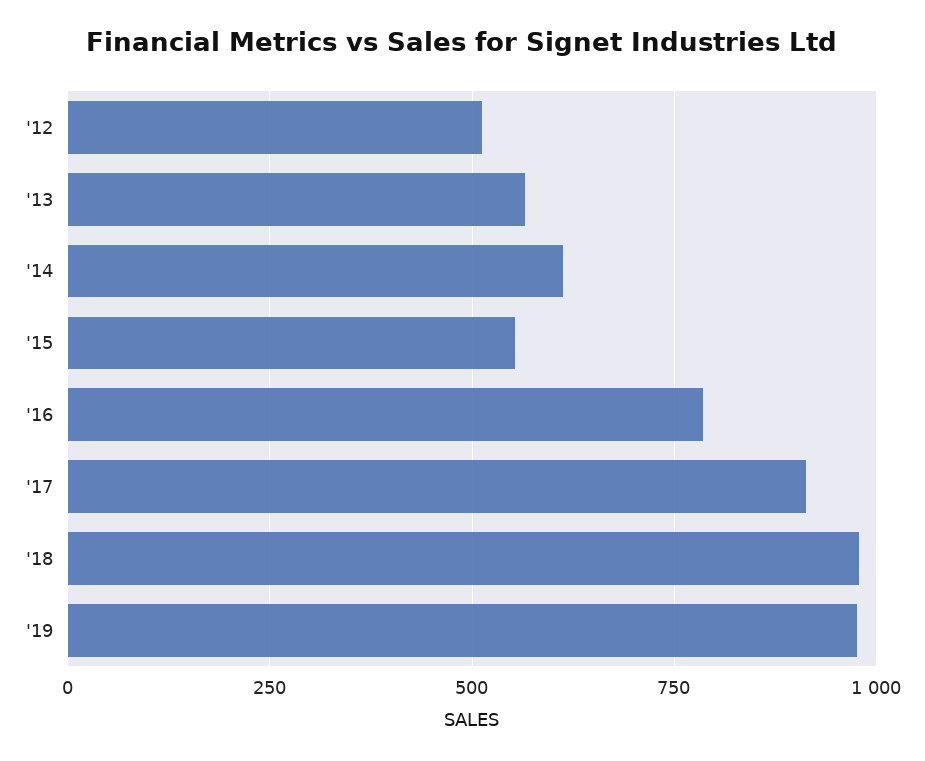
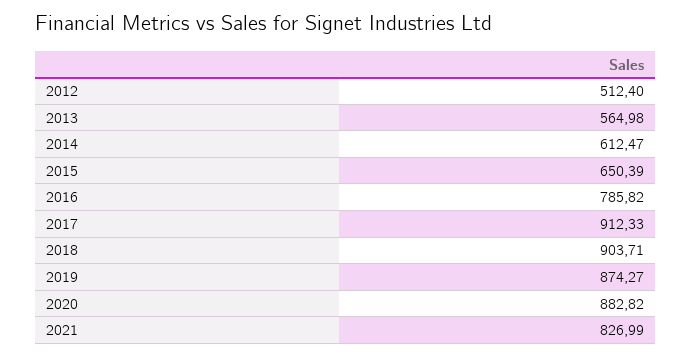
'15: 550 -> 650.39
'18: 975 -> 903.71
'19: 975 -> 874.27
2020: none -> 882.82
2021: none -> 826.99

